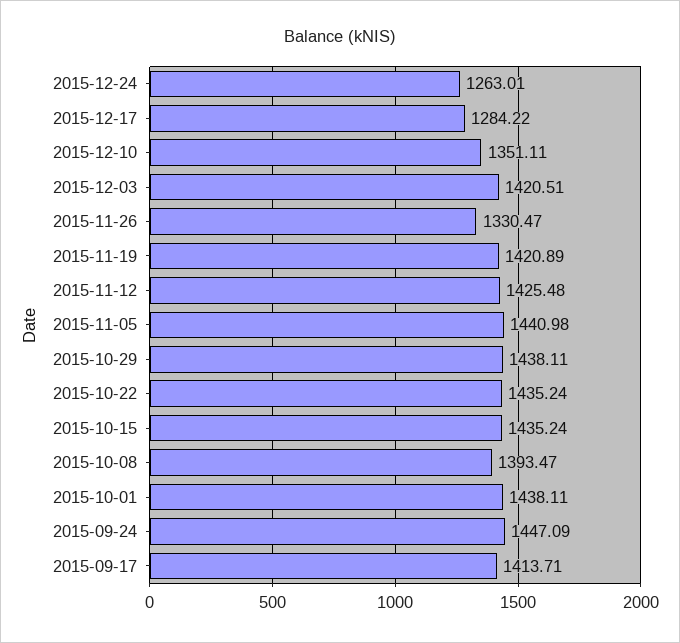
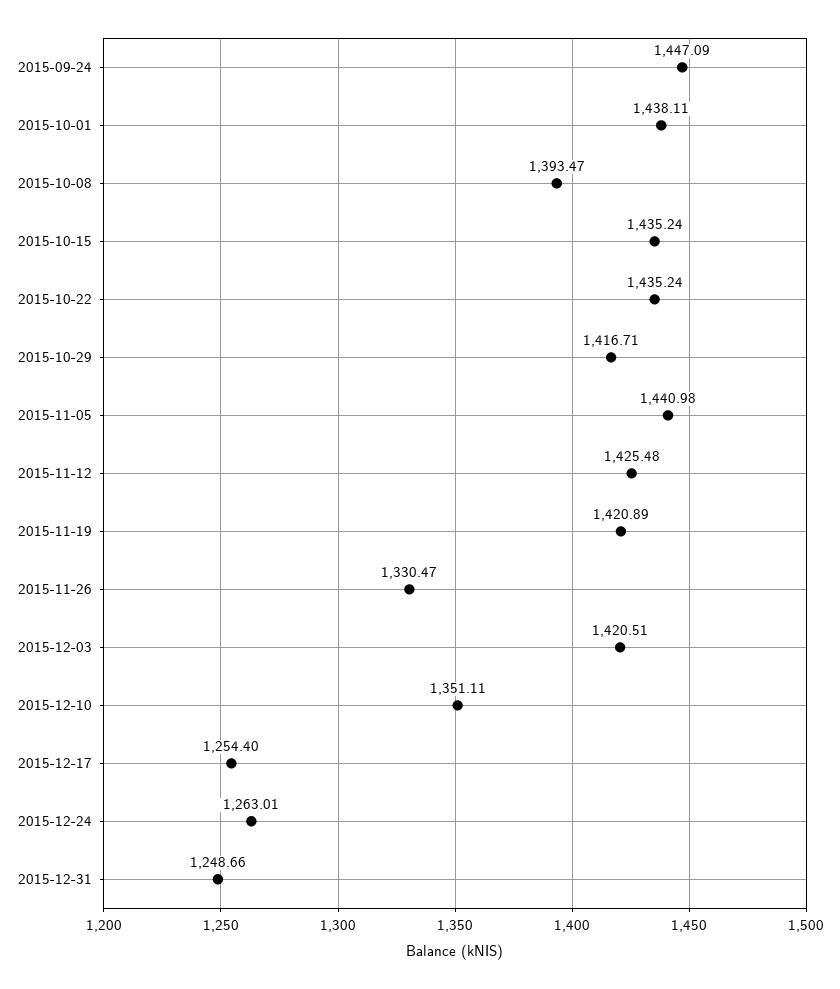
2015-12-17: 1284.22 -> 1254.4
2015-10-29: 1438.11 -> 1416.71
2015-09-17: 1413.71 -> none
2015-12-31: none -> 1248.66

